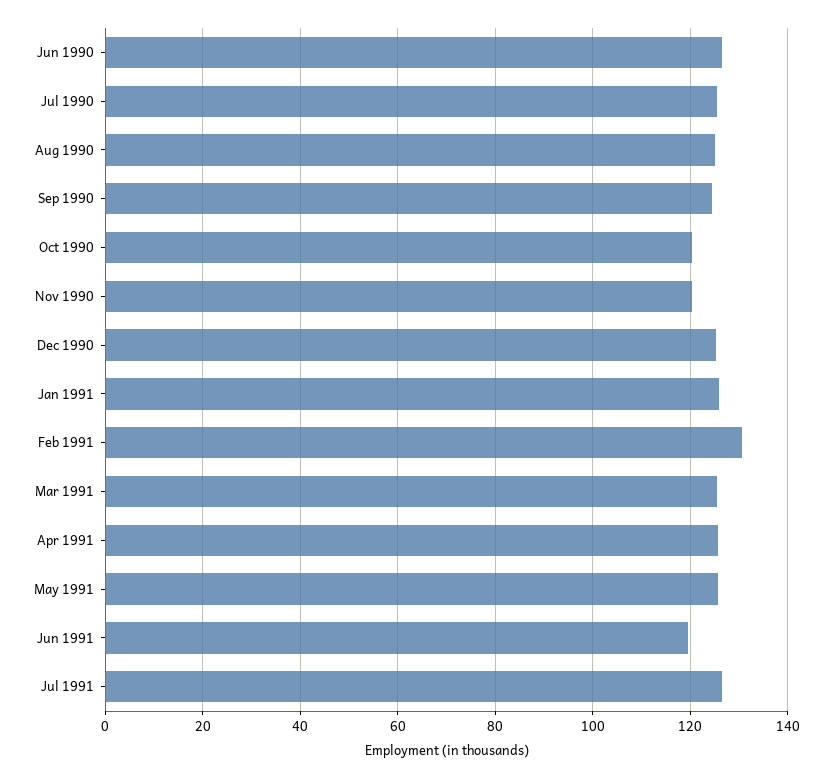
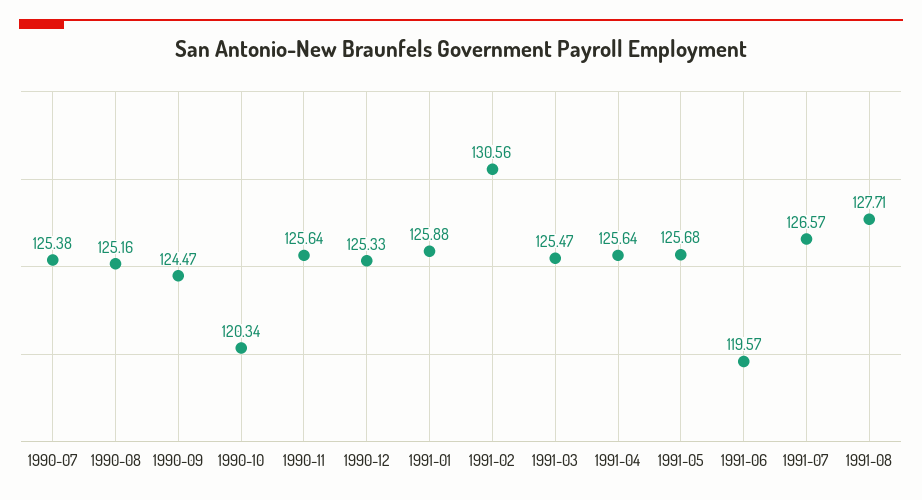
Jun 1990: 126 -> none
Nov 1990: 120 -> 125.64
1991-08: none -> 127.71

